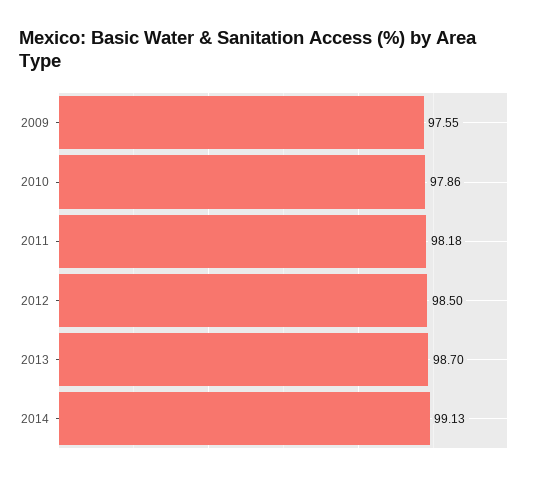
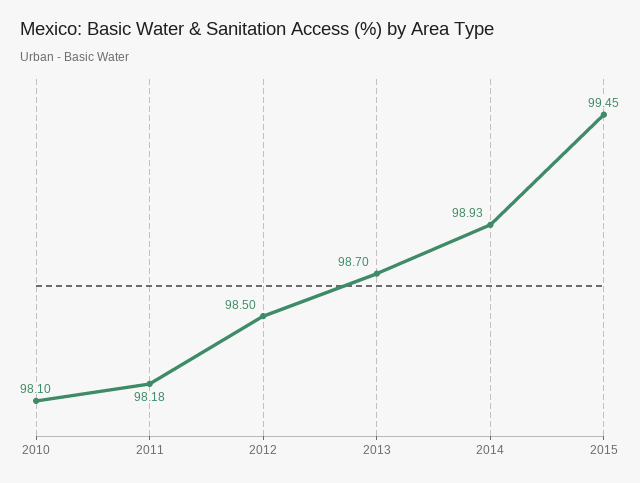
2009: 97.55 -> none
2010: 97.86 -> 98.1
2014: 99.13 -> 98.93
2015: none -> 99.45

